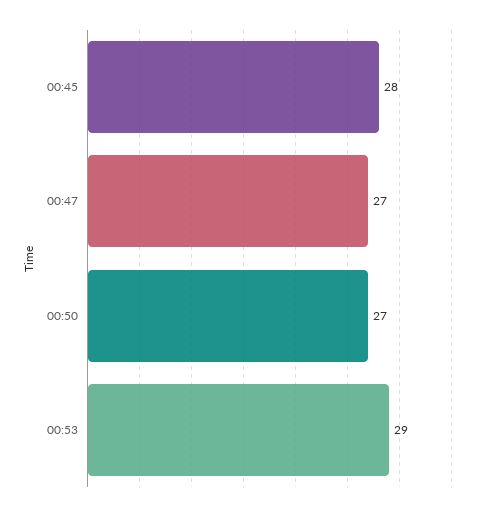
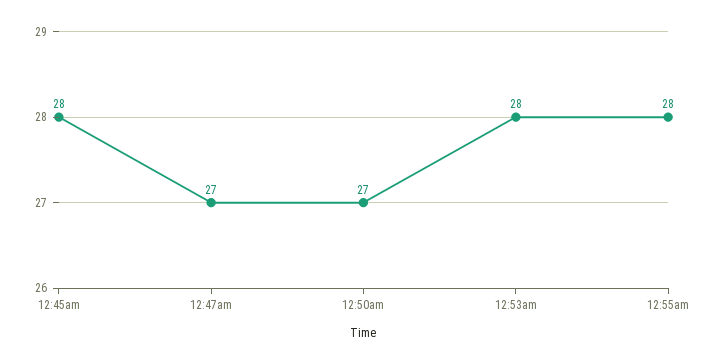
00:53: 29 -> 28
12:55am: none -> 28

